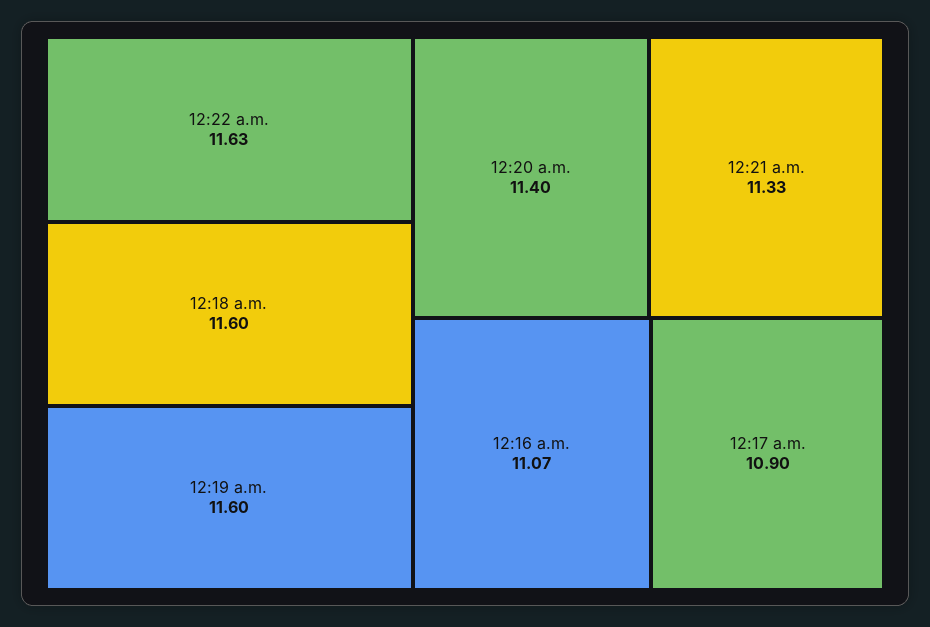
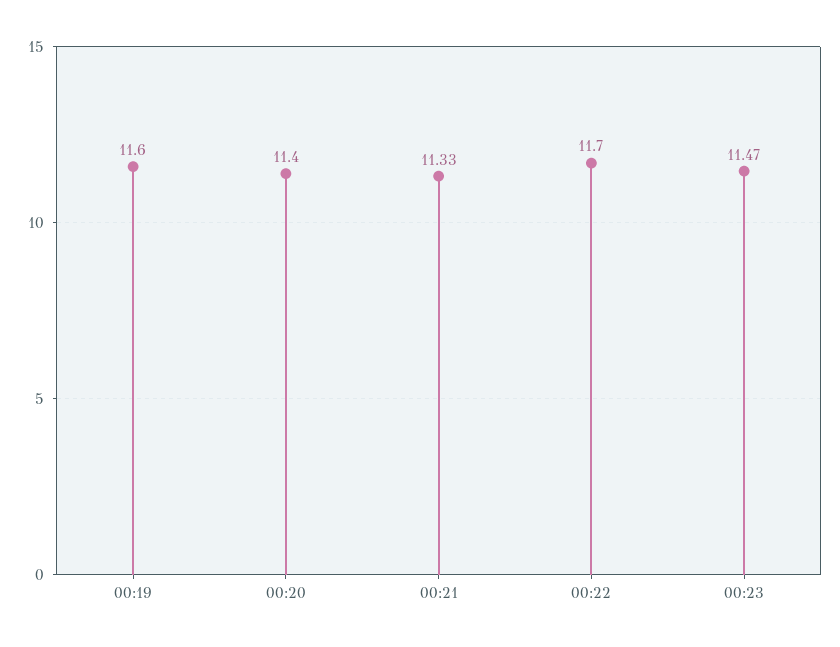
12:22 a.m.: 11.63 -> 11.7
12:18 a.m.: 11.6 -> none
12:16 a.m.: 11.07 -> none
12:17 a.m.: 10.9 -> none
00:23: none -> 11.47

